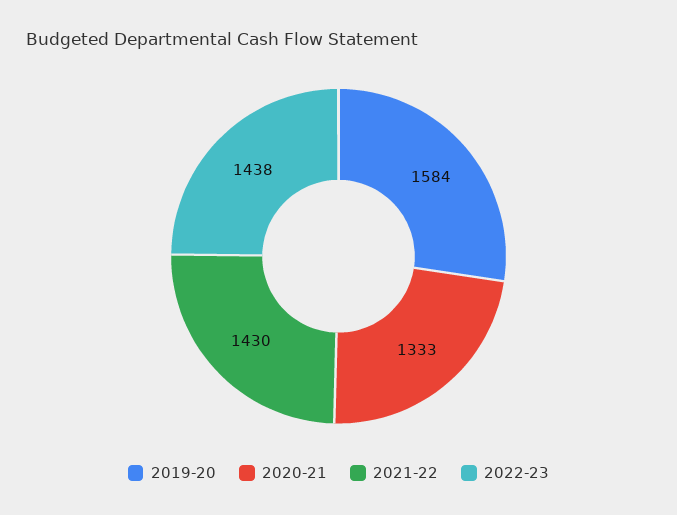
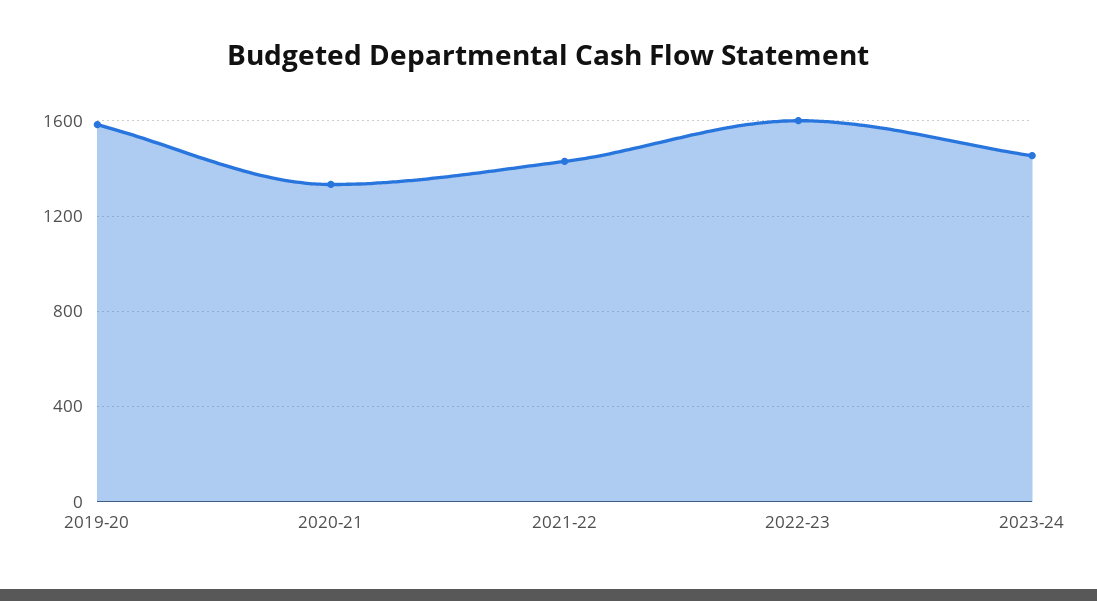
2022-23: 1438 -> 1600
2023-24: none -> 1450

